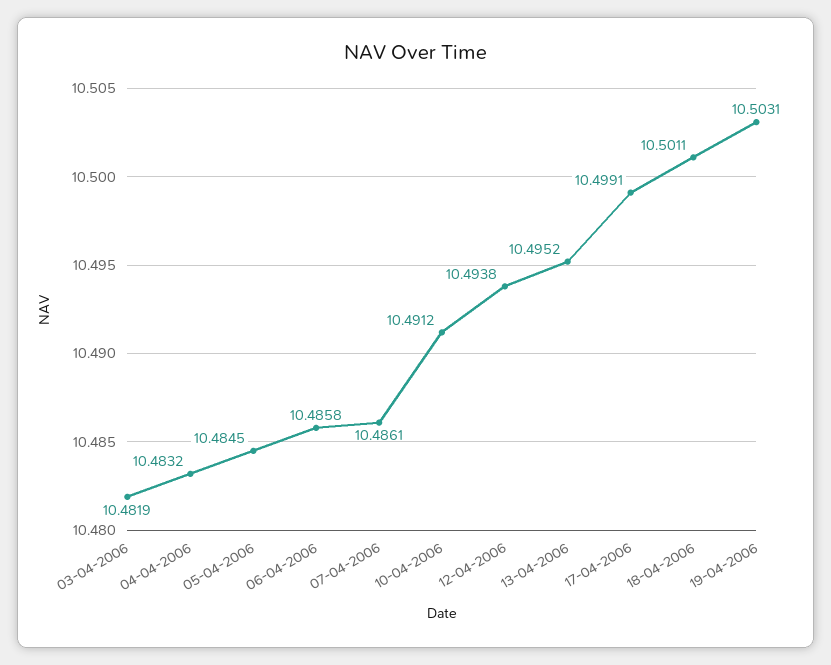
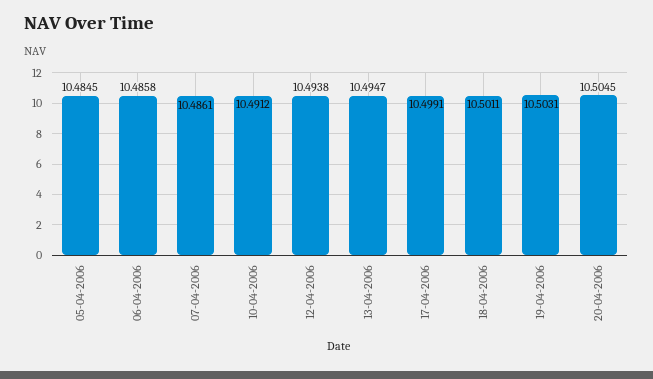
03-04-2006: 10.4819 -> none
04-04-2006: 10.4832 -> none
13-04-2006: 10.4952 -> 10.4947
20-04-2006: none -> 10.5045

